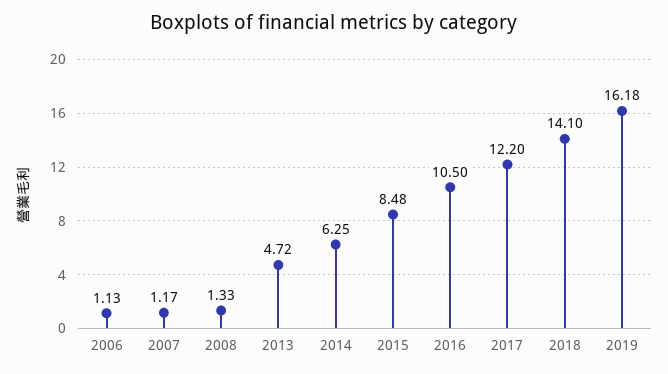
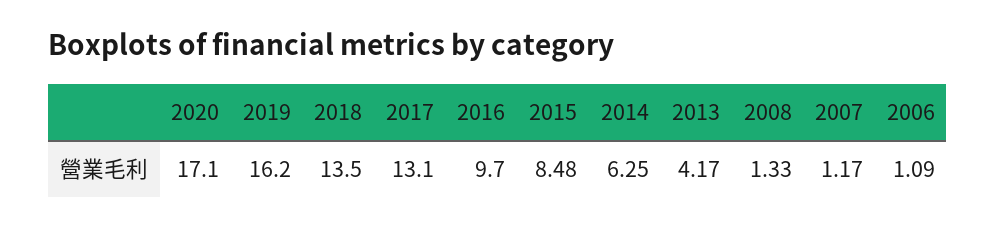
2006: 1.13 -> 1.09
2013: 4.72 -> 4.17
2016: 10.5 -> 9.7
2017: 12.2 -> 13.1
2018: 14.1 -> 13.5
2019: 16.18 -> 16.2
2020: none -> 17.1

